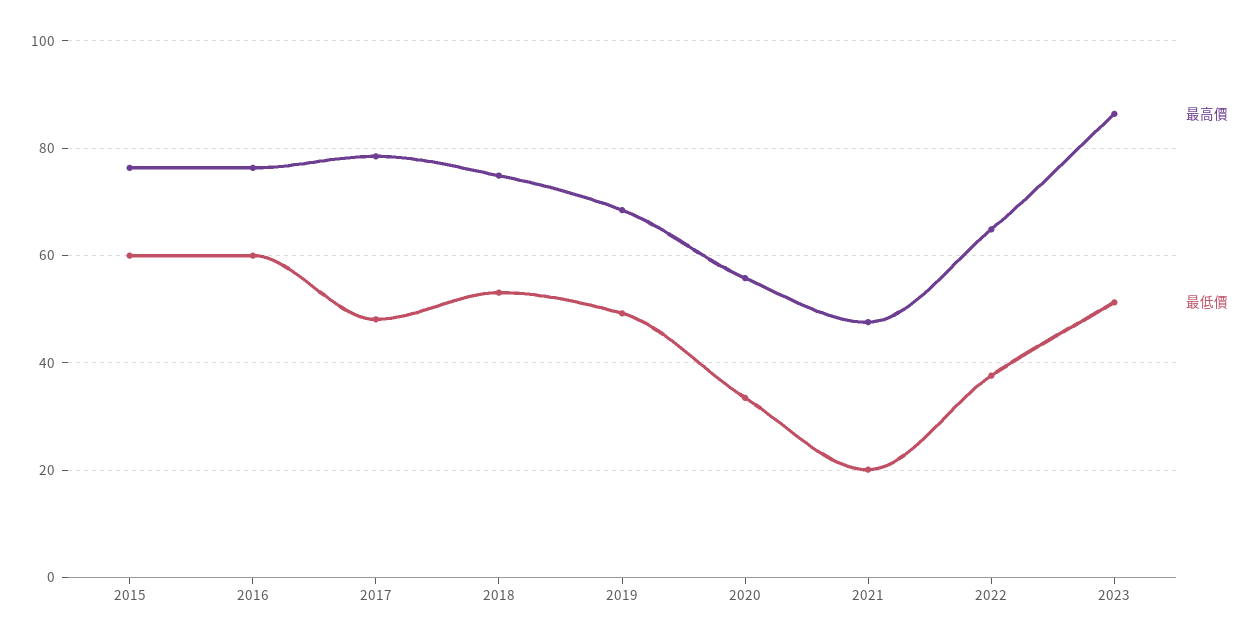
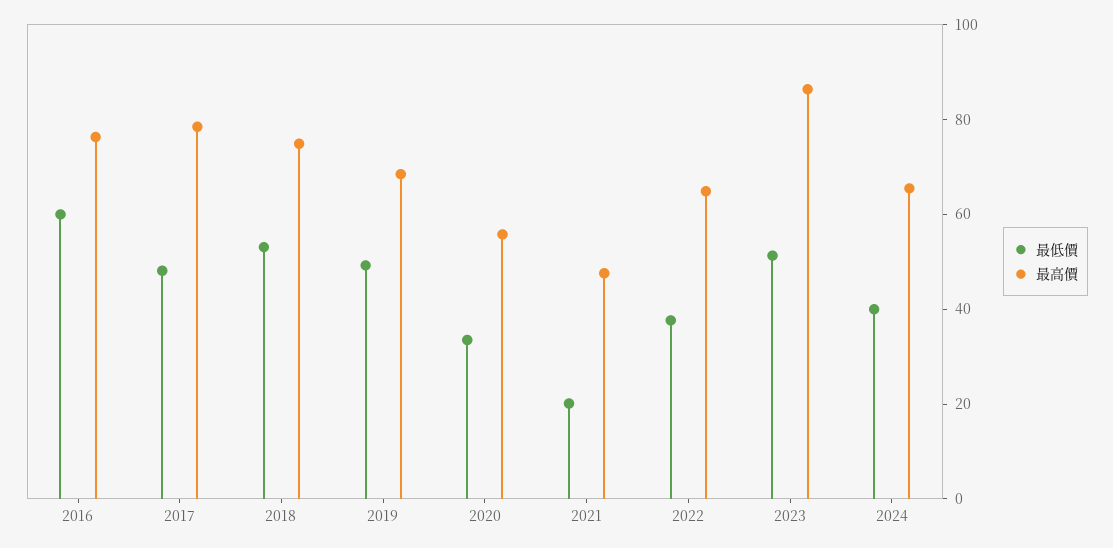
最高價, 2015: 76 -> none
最低價, 2015: 60 -> none
最低價, 2024: none -> 40
最高價, 2024: none -> 65

